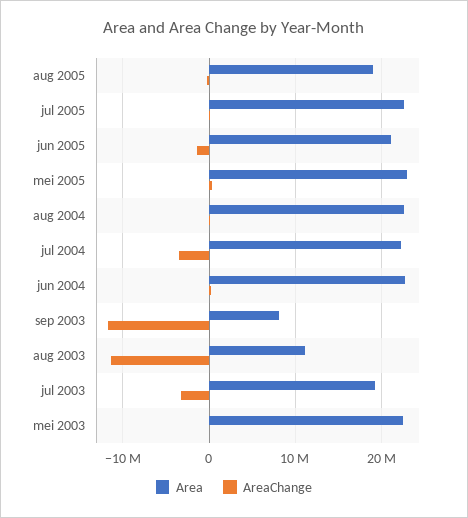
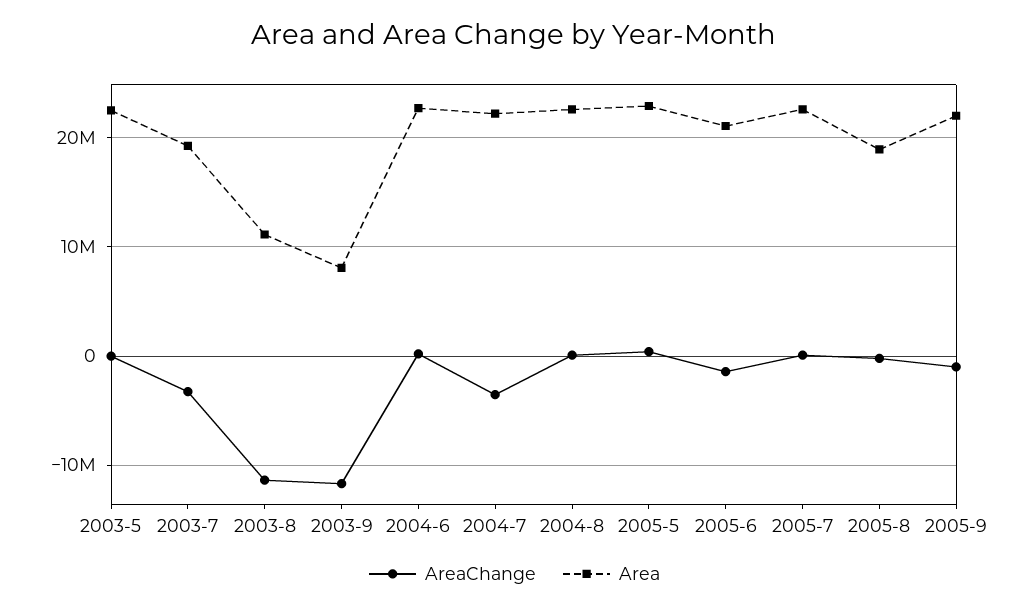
AreaChange, 2005-9: none -> -1000000
Area, 2005-9: none -> 22000000

